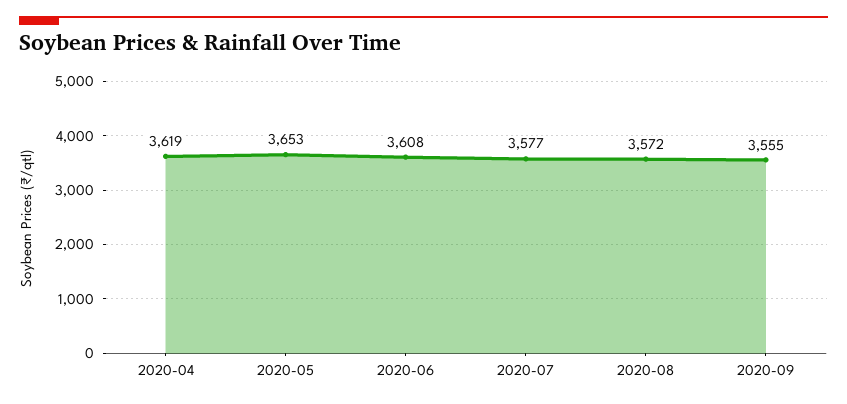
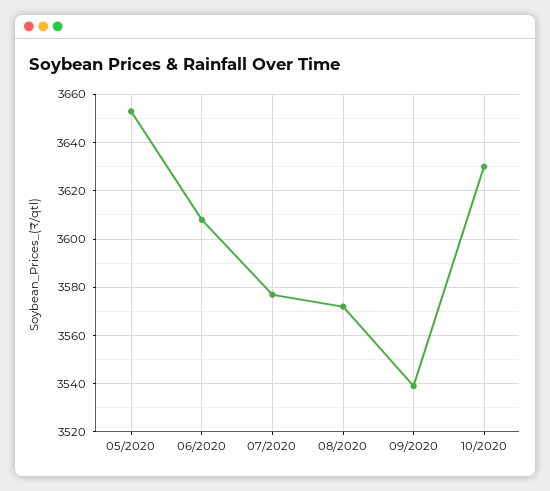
2020-04: 3619 -> none
2020-09: 3555 -> 3540
10/2020: none -> 3630

